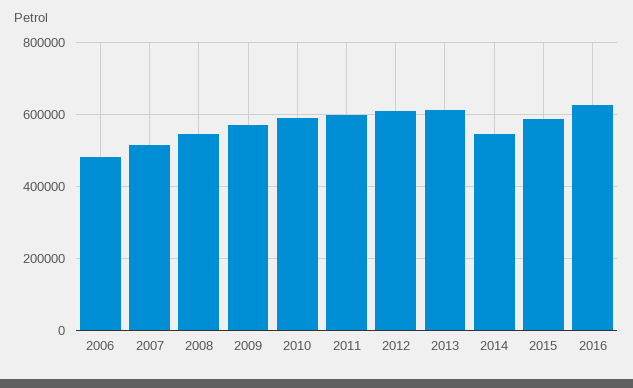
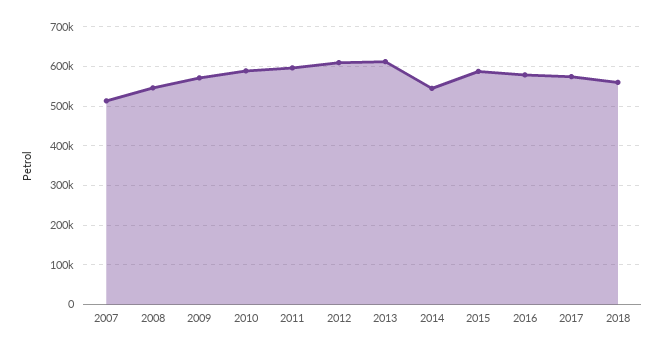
2006: 480000 -> none
2016: 620000 -> 580000
2017: none -> 580000
2018: none -> 560000

